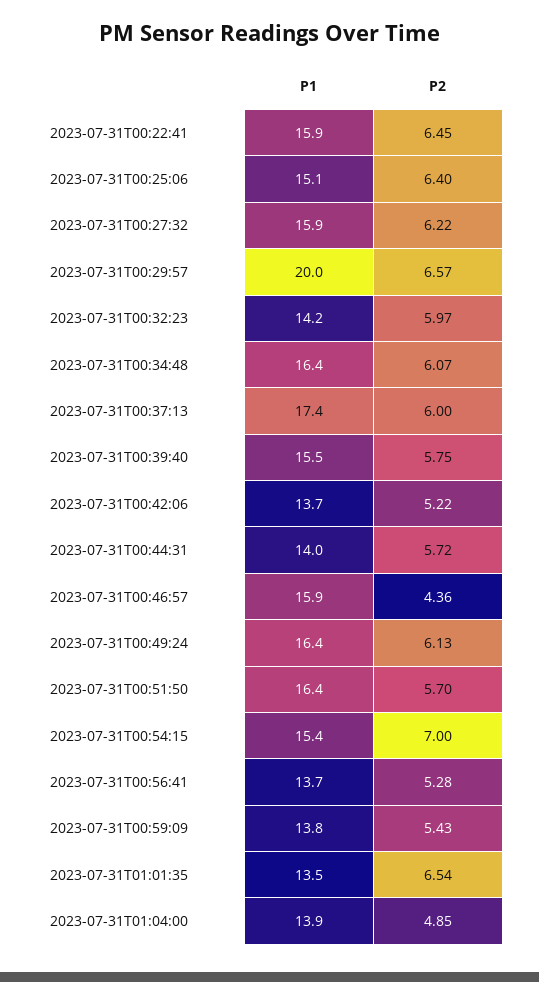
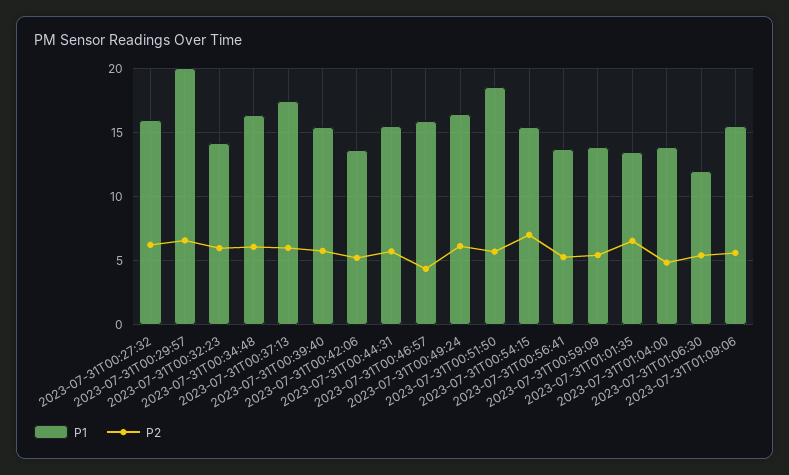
P1, 2023-07-31T00:22:41: 15.9 -> none
P2, 2023-07-31T00:22:41: 6.45 -> none
P1, 2023-07-31T00:25:06: 15.1 -> none
P2, 2023-07-31T00:25:06: 6.4 -> none
P1, 2023-07-31T00:44:31: 14 -> 15.5
P1, 2023-07-31T00:51:50: 16.4 -> 18.5
P1, 2023-07-31T01:06:30: none -> 12
P2, 2023-07-31T01:06:30: none -> 5.5
P1, 2023-07-31T01:09:06: none -> 15.5
P2, 2023-07-31T01:09:06: none -> 5.5

